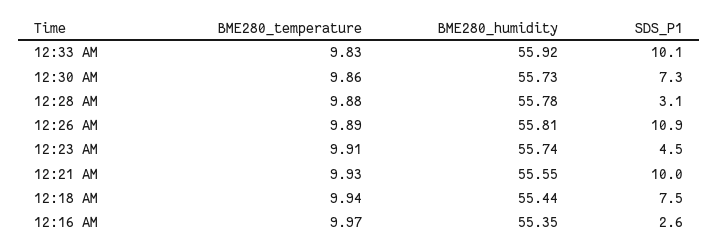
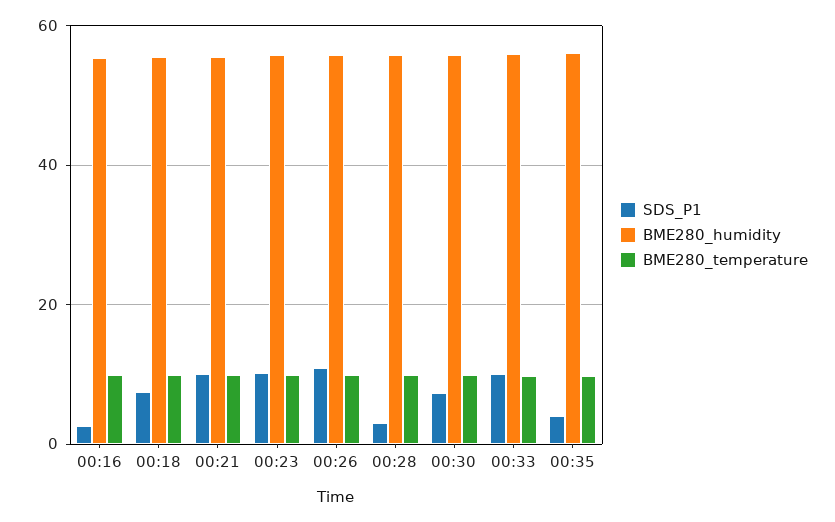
SDS_P1, 12:23 AM: 4.5 -> 10
SDS_P1, 00:35: none -> 4
BME280_humidity, 00:35: none -> 56
BME280_temperature, 00:35: none -> 10

